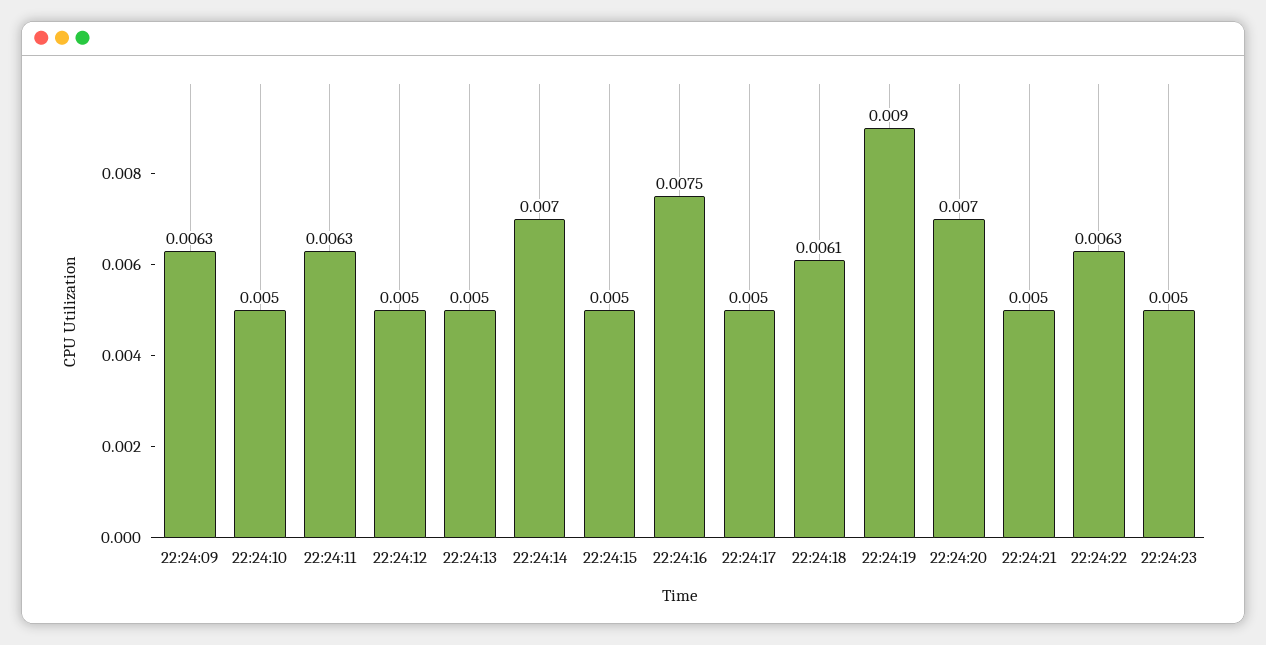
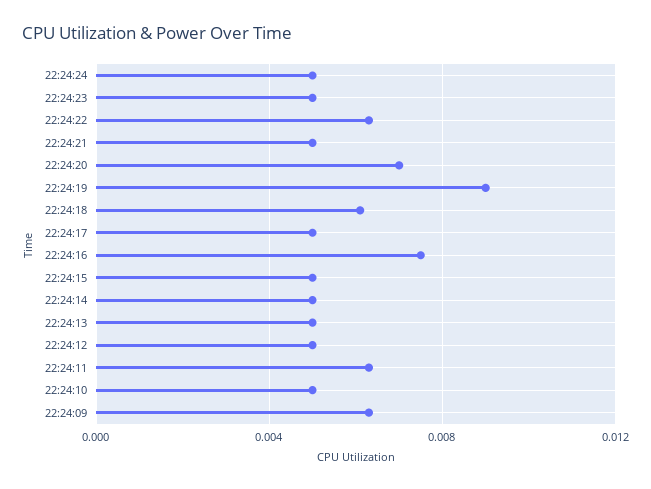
22:24:14: 0.007 -> 0.005
22:24:24: none -> 0.005

